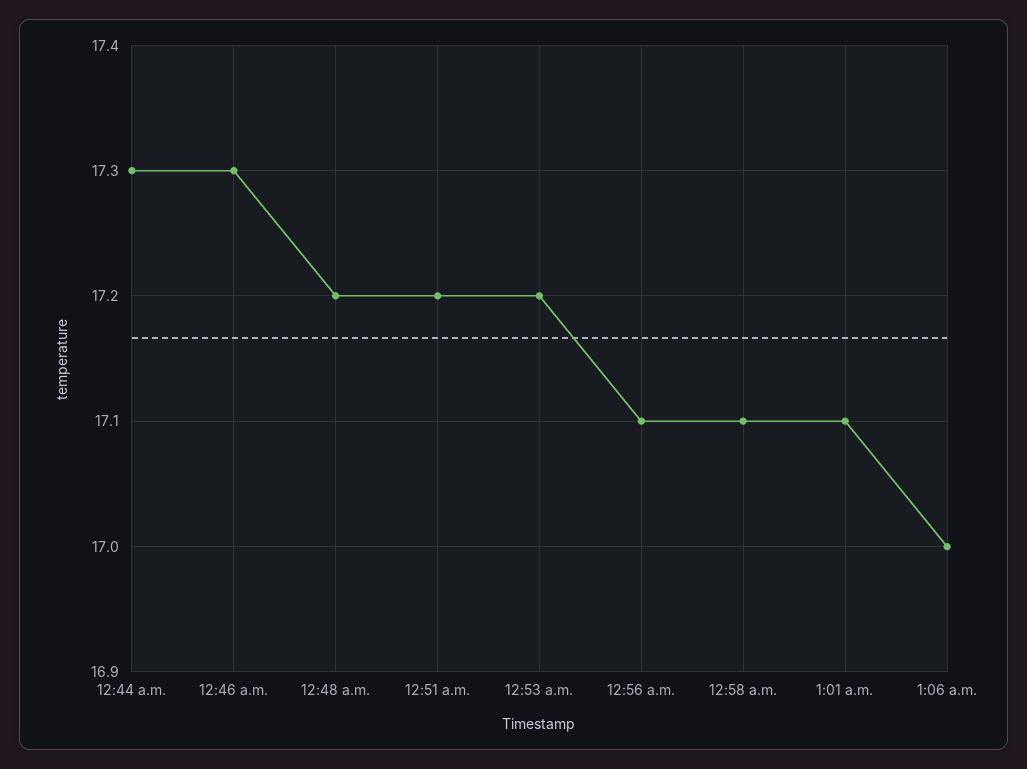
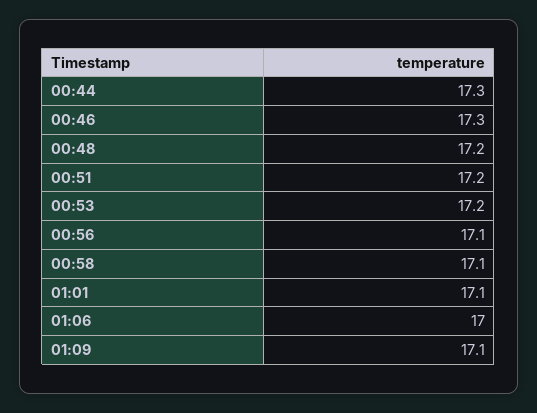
01:09: none -> 17.1

